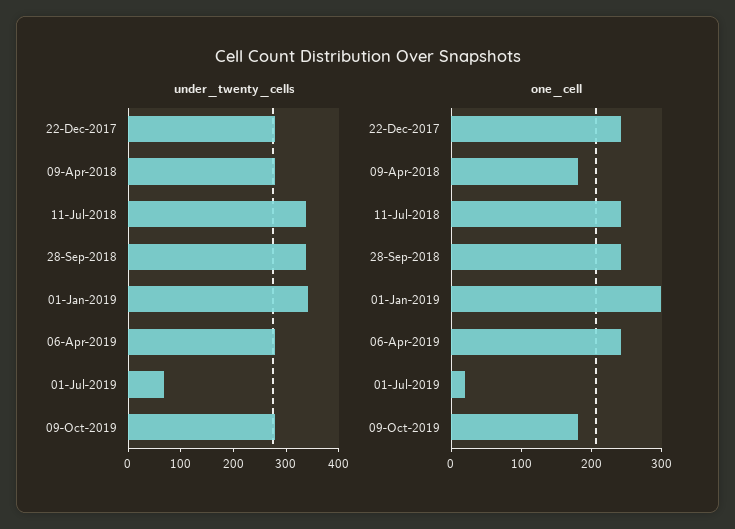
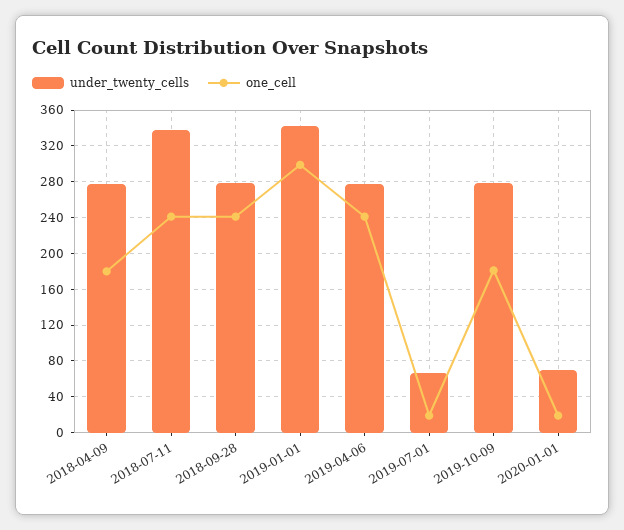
under_twenty_cells, 22-Dec-2017: 280 -> none
under_twenty_cells, 28-Sep-2018: 340 -> 280
one_cell, 22-Dec-2017: 240 -> none
under_twenty_cells, 2020-01-01: none -> 70
one_cell, 2020-01-01: none -> 20

